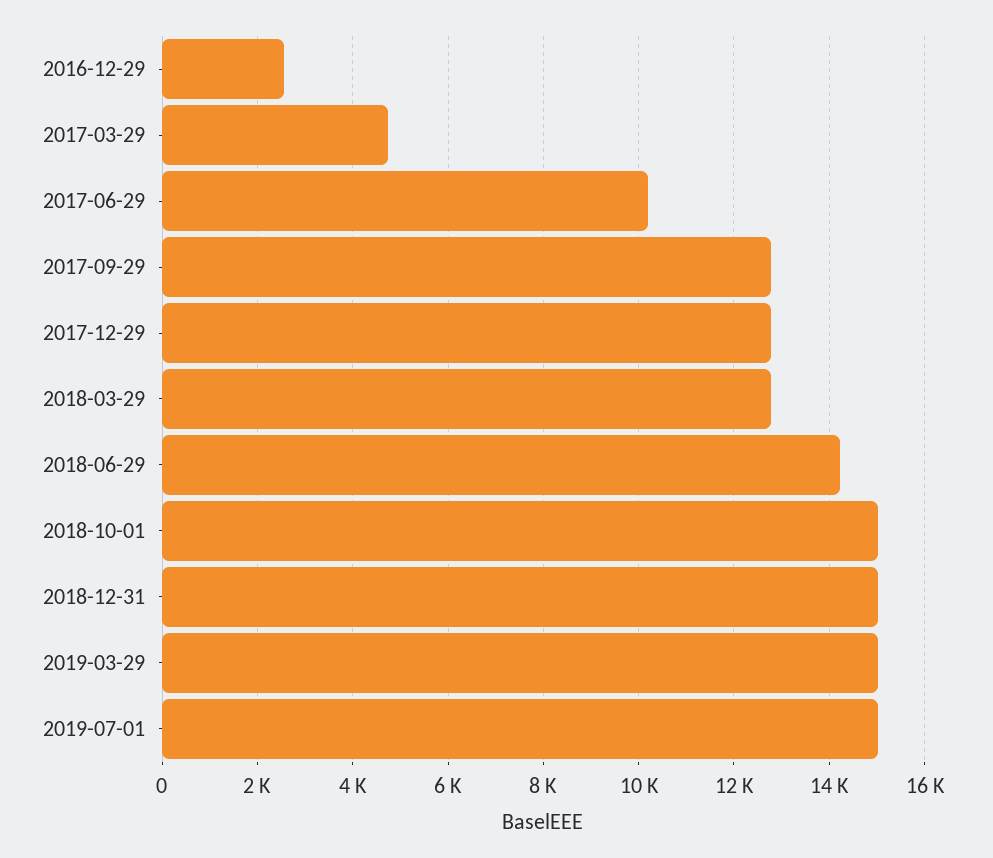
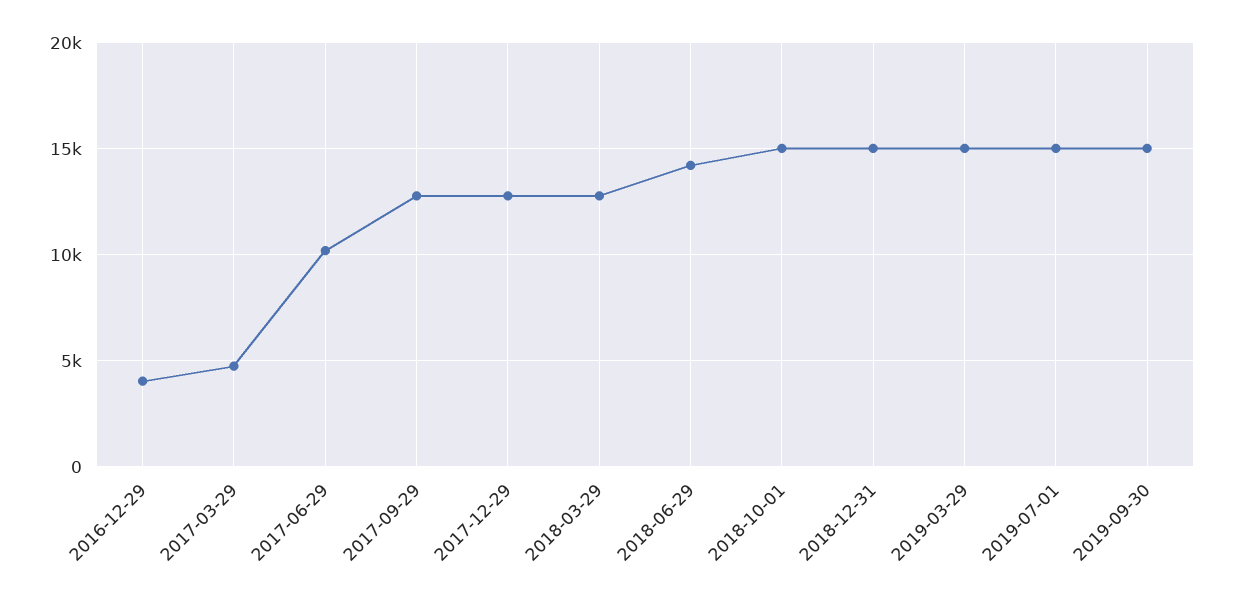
2016-12-29: 2600 -> 4000
2019-09-30: none -> 15000

